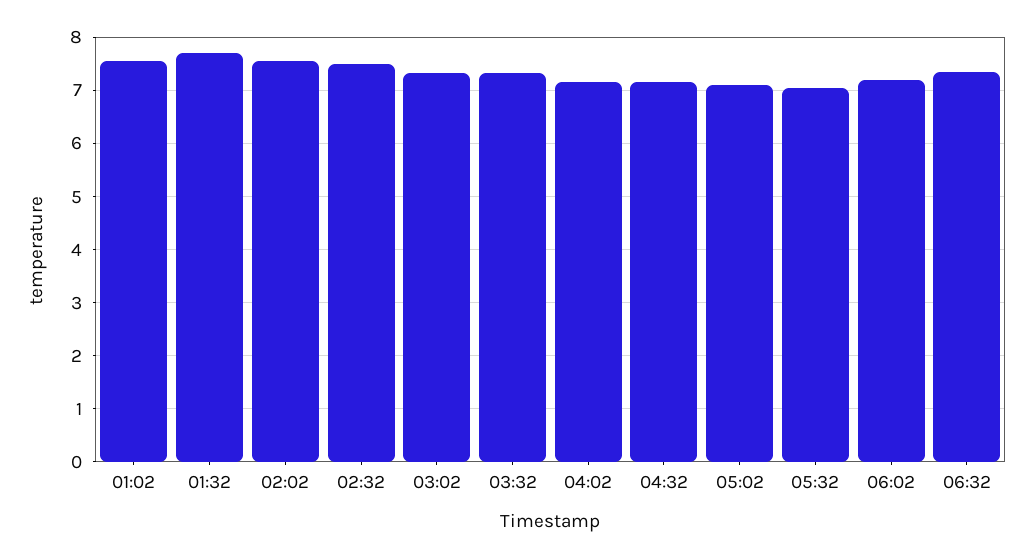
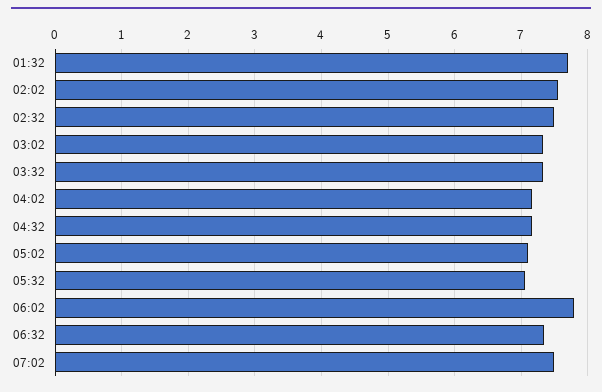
01:02: 7.6 -> none
06:02: 7.2 -> 7.8
07:02: none -> 7.5

